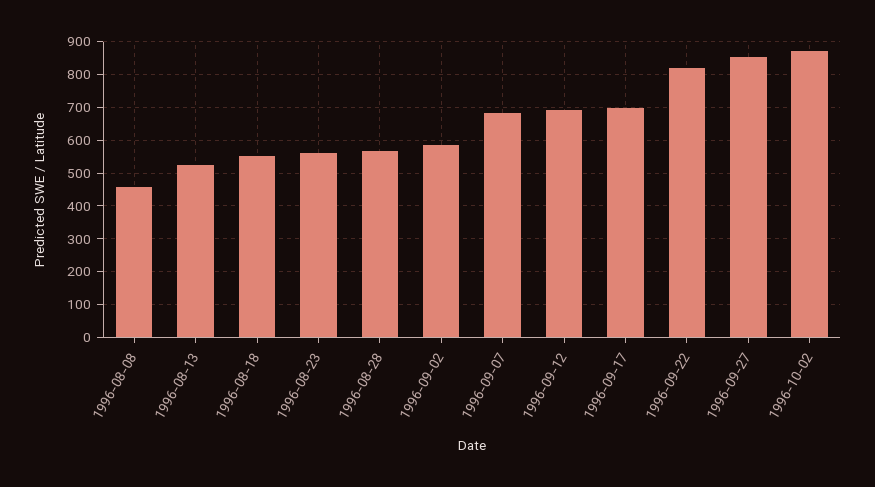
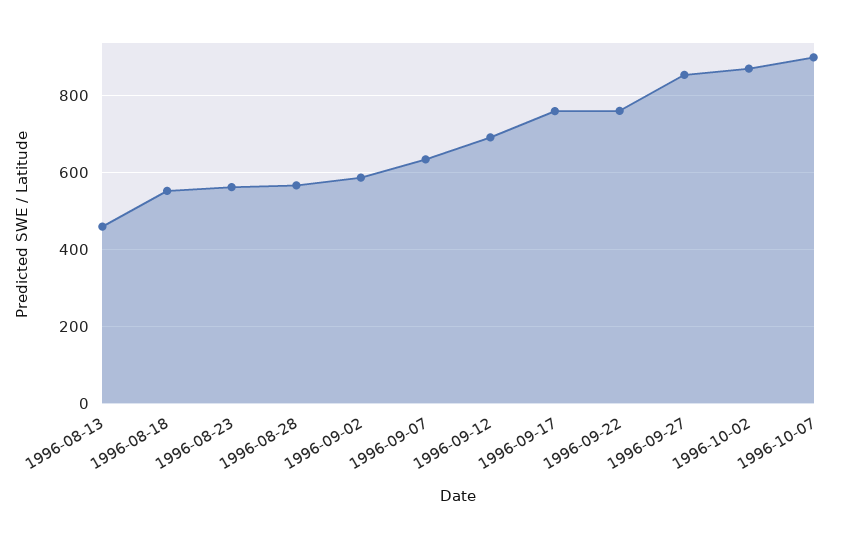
1996-08-08: 460 -> none
1996-08-13: 520 -> 460
1996-09-07: 680 -> 640
1996-09-17: 700 -> 760
1996-09-22: 820 -> 760
1996-10-07: none -> 900

